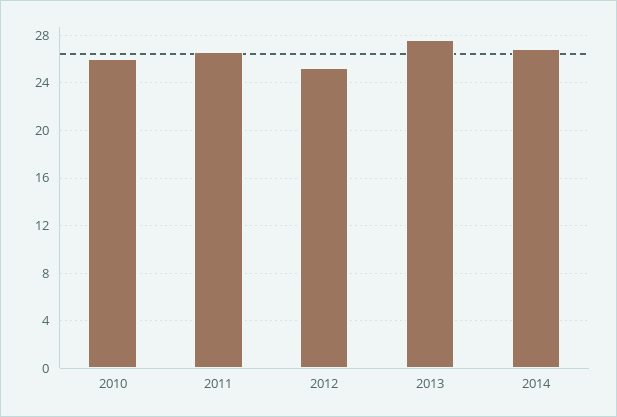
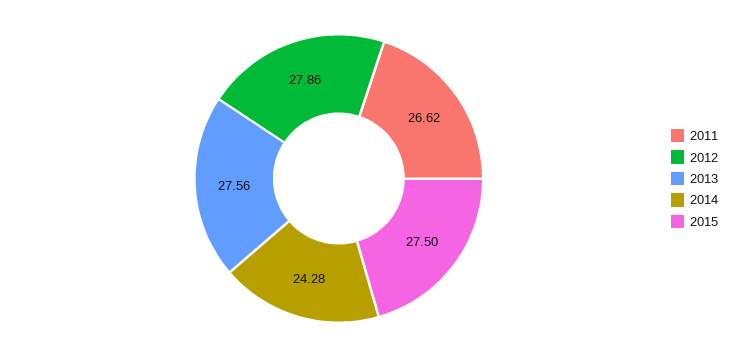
2010: 26 -> none
2012: 25 -> 27.86
2014: 27 -> 24.28
2015: none -> 27.5

